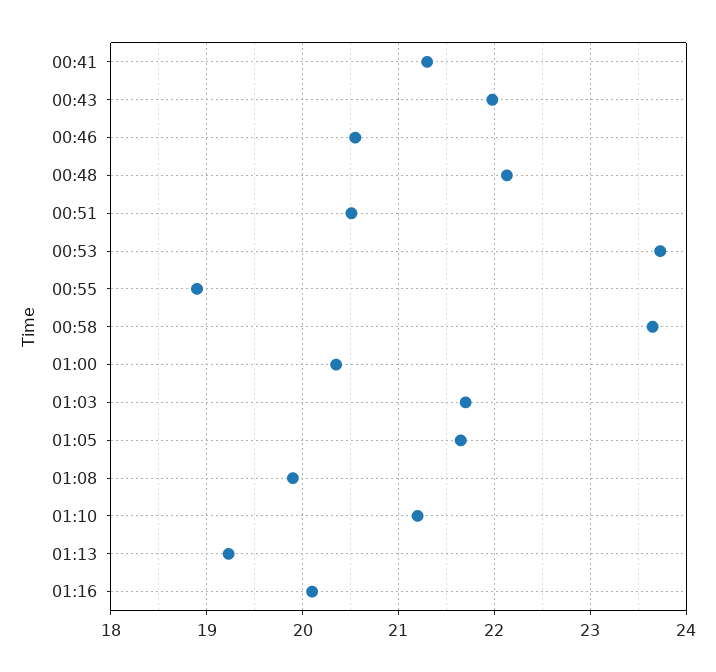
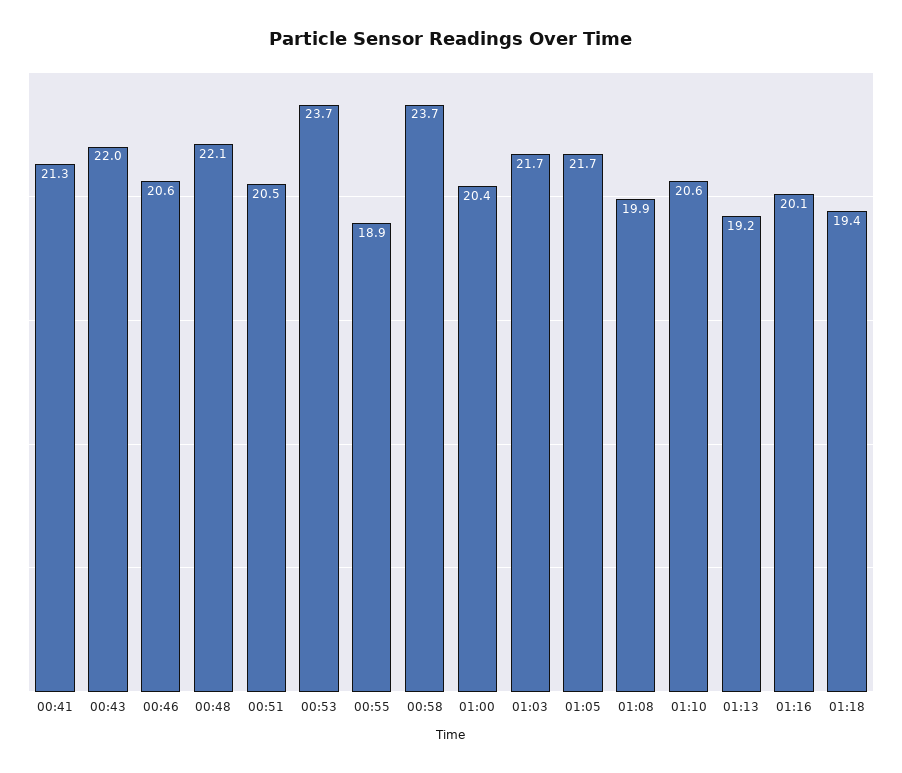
01:10: 21.2 -> 20.6
01:18: none -> 19.4

